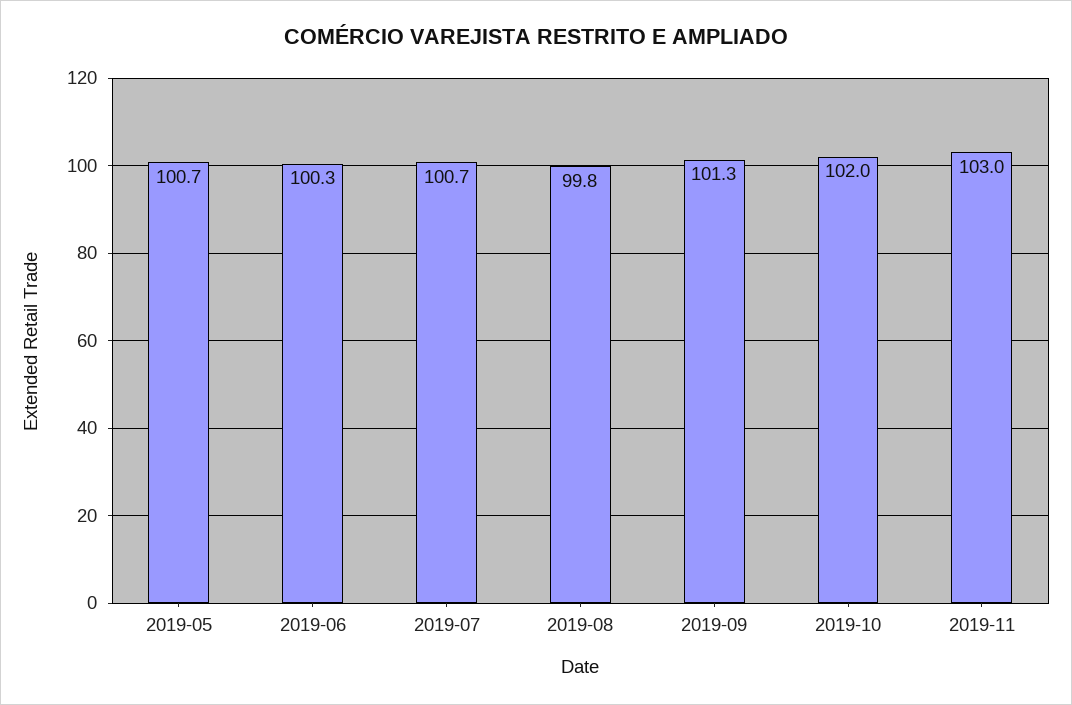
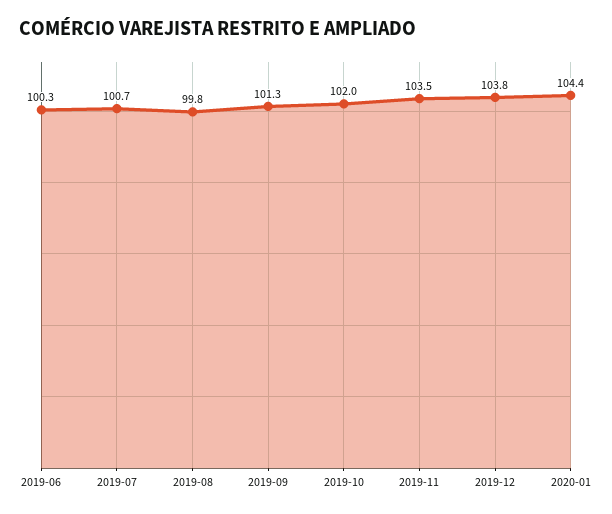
2019-05: 100.7 -> none
2019-11: 103 -> 103.5
2019-12: none -> 103.8
2020-01: none -> 104.4

